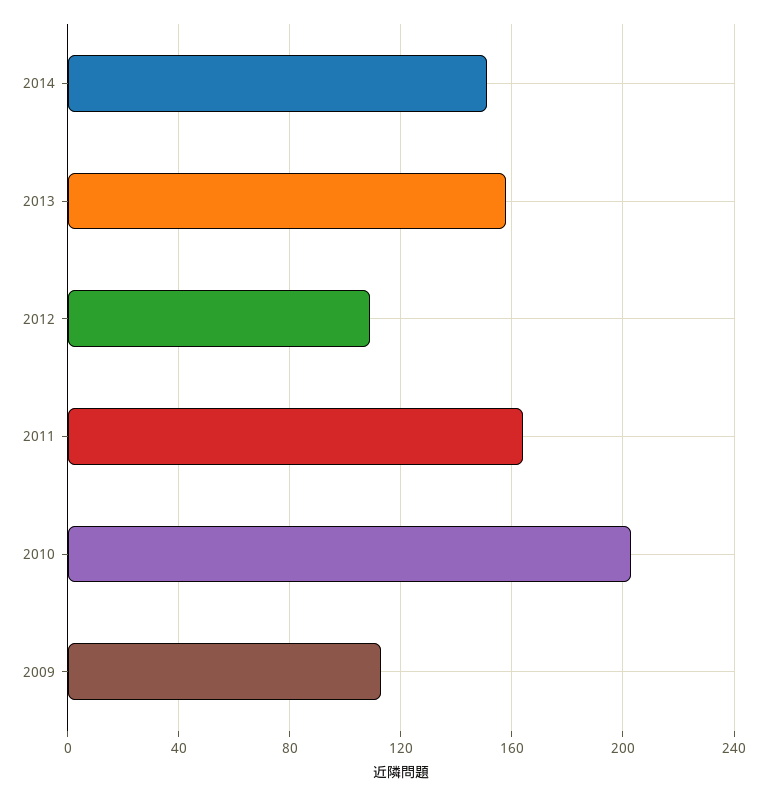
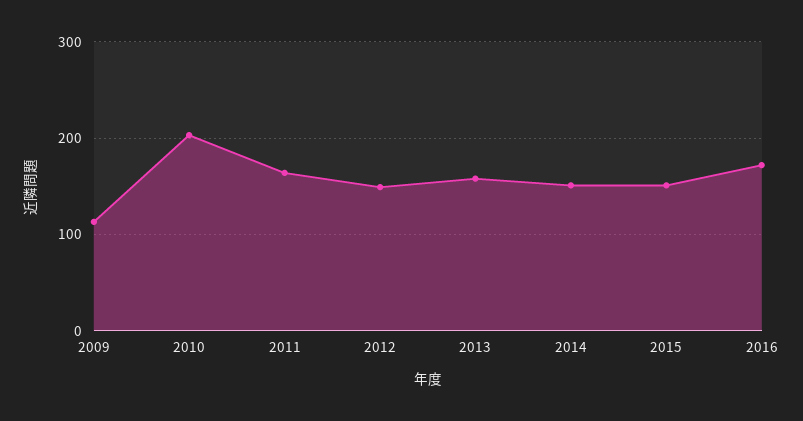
2012: 110 -> 150
2015: none -> 150
2016: none -> 170

